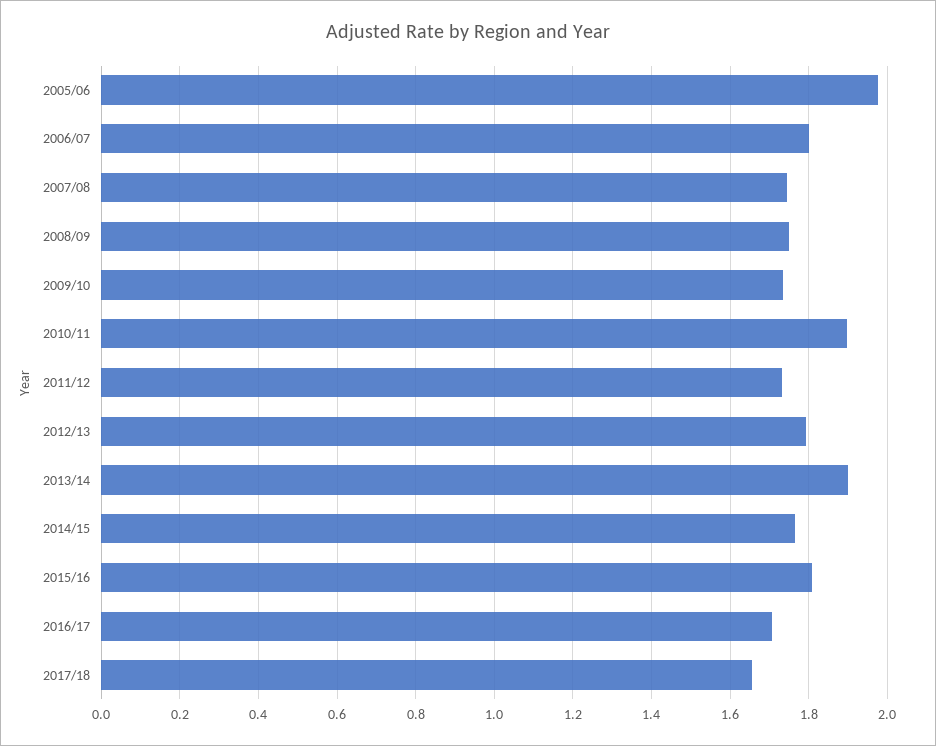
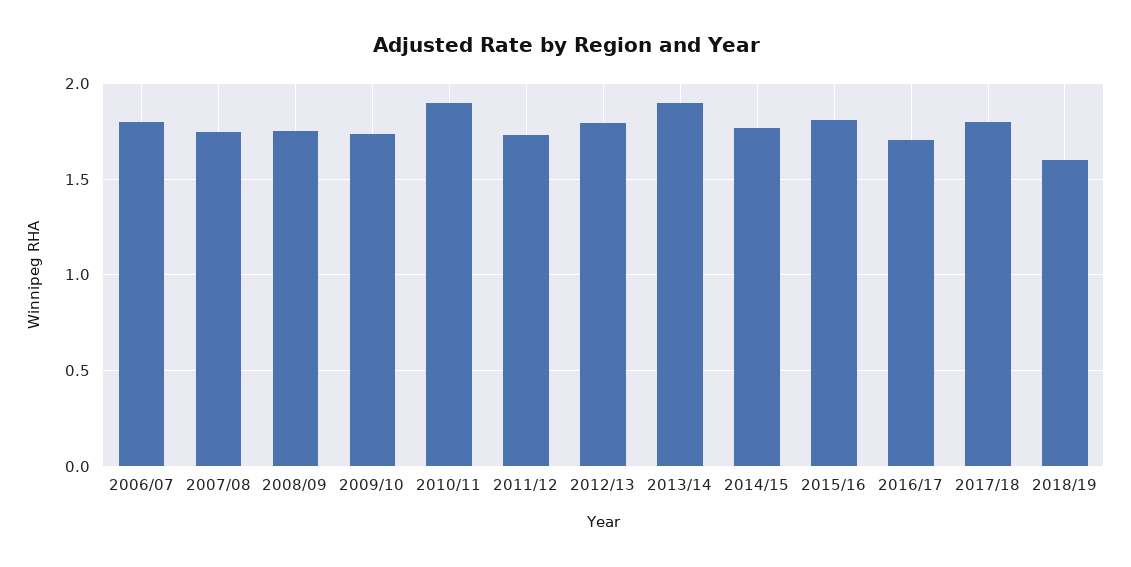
2005/06: 1.98 -> none
2017/18: 1.66 -> 1.8
2018/19: none -> 1.6

